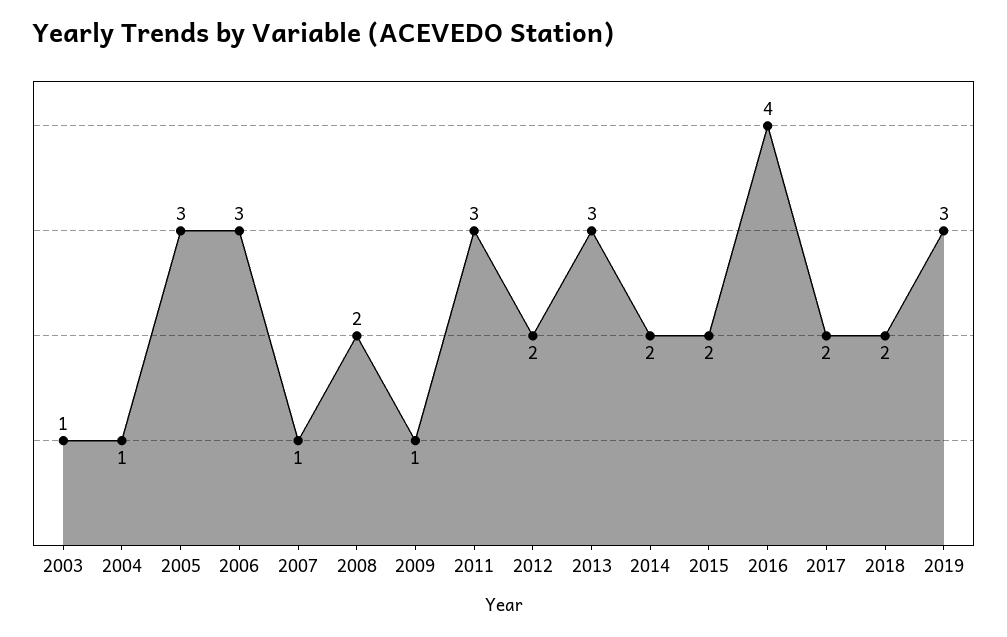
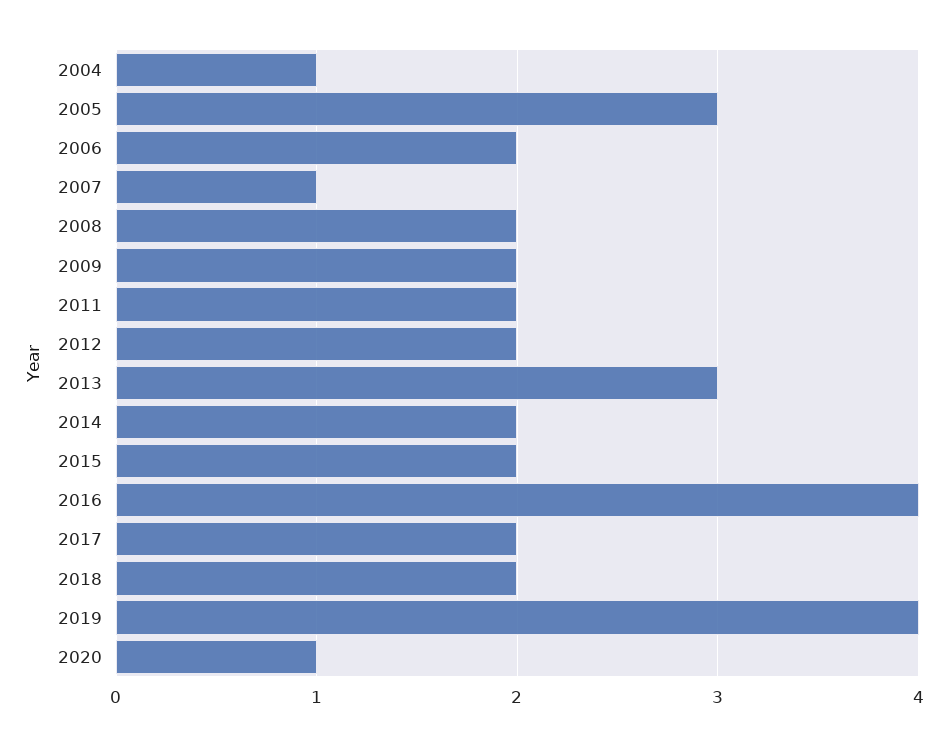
2003: 1 -> none
2006: 3 -> 2
2009: 1 -> 2
2011: 3 -> 2
2019: 3 -> 4
2020: none -> 1

